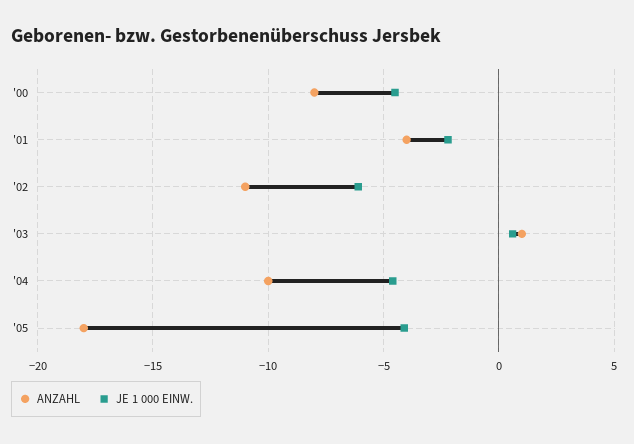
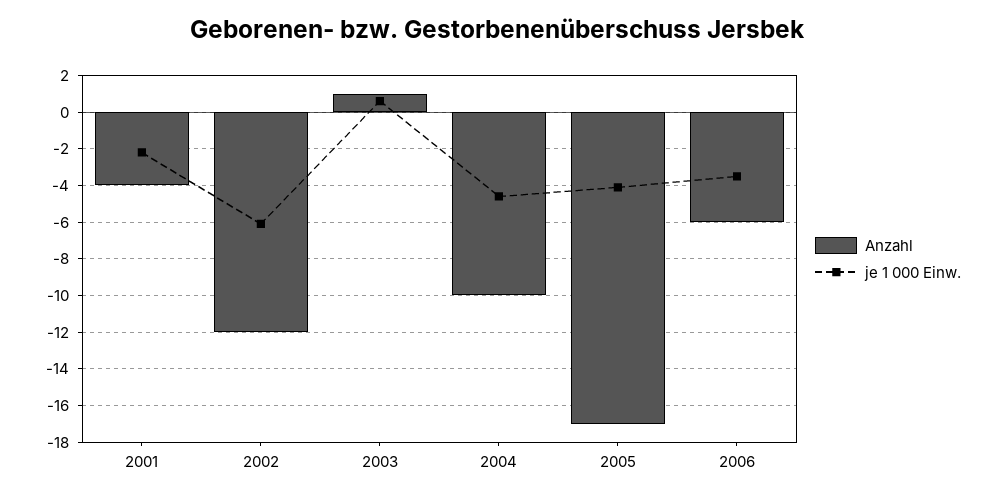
ANZAHL, '00: -8 -> none
JE 1 000 EINW., '00: -4.5 -> none
ANZAHL, '02: -11 -> -12
ANZAHL, '05: -18 -> -17
ANZAHL, 2006: none -> -6
JE 1 000 EINW., 2006: none -> -3.5

